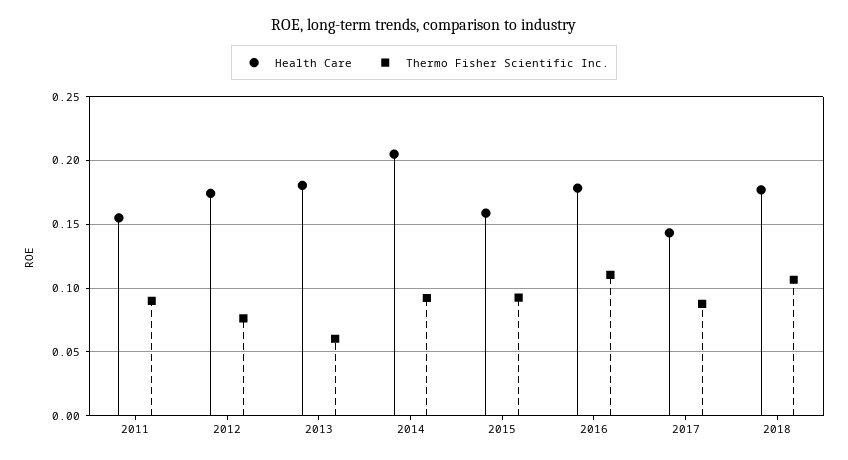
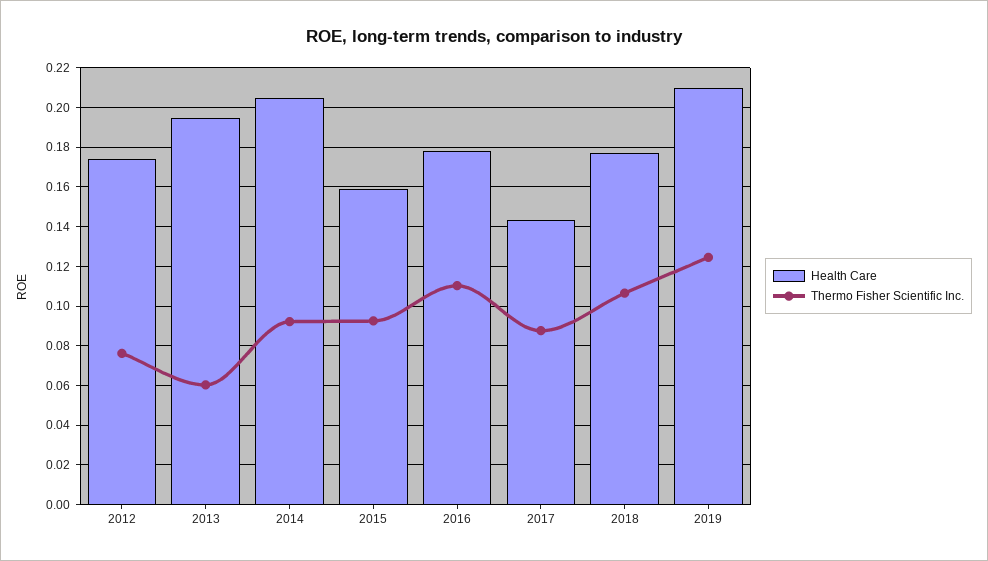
Health Care, 2011: 0.155 -> none
Thermo Fisher Scientific Inc., 2011: 0.09 -> none
Health Care, 2013: 0.18 -> 0.195
Health Care, 2019: none -> 0.21
Thermo Fisher Scientific Inc., 2019: none -> 0.125

